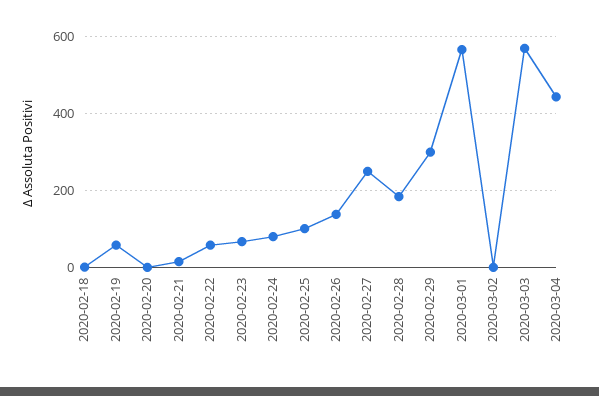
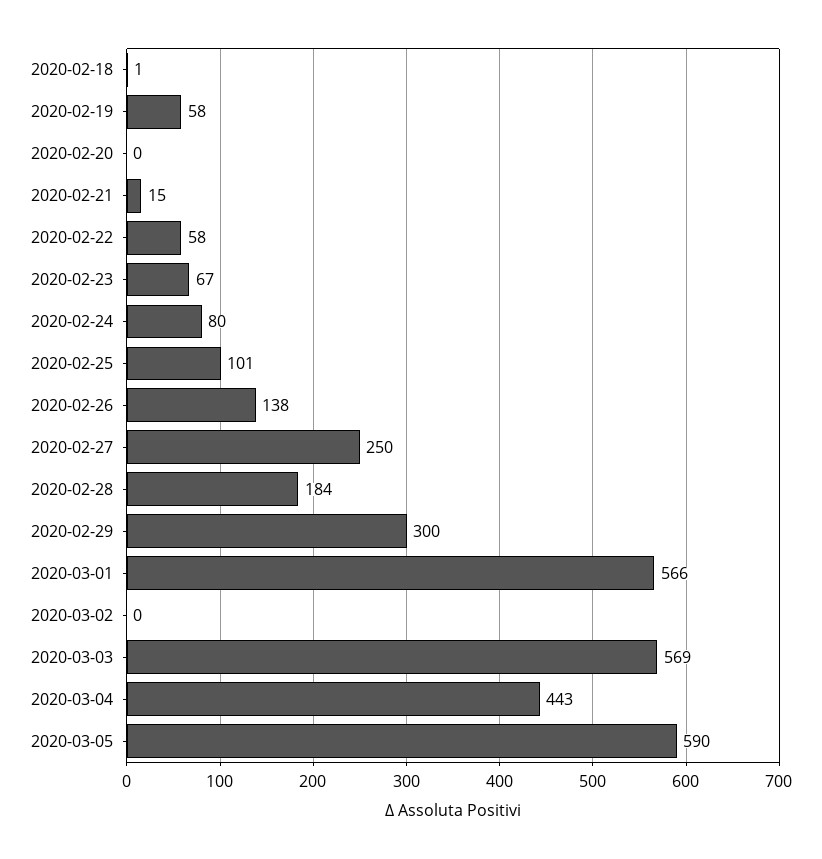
2020-03-05: none -> 590

